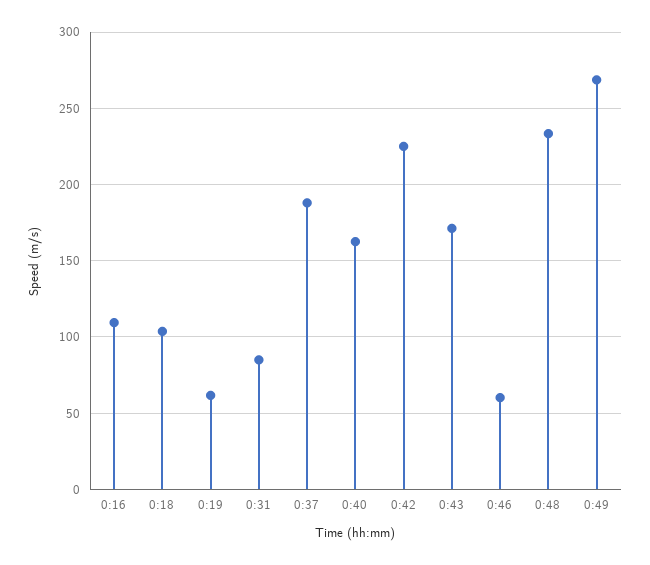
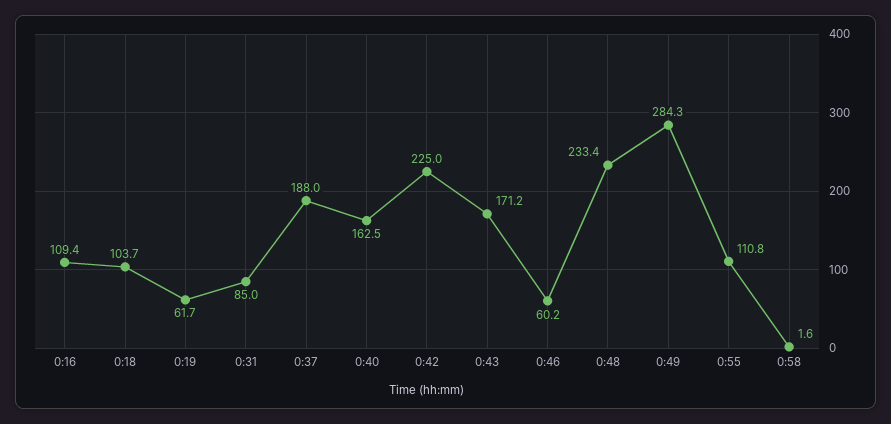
0:49: 270 -> 284.3
0:55: none -> 110.8
0:58: none -> 1.6

